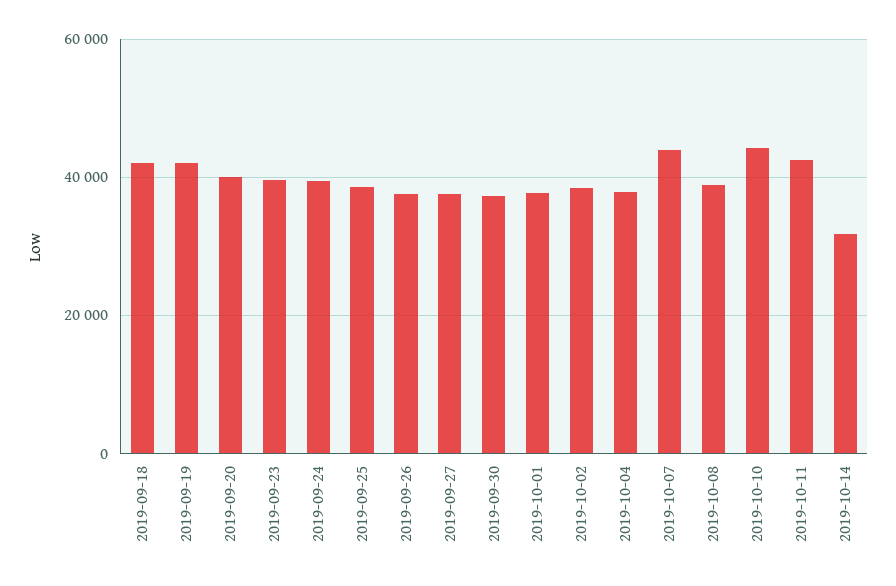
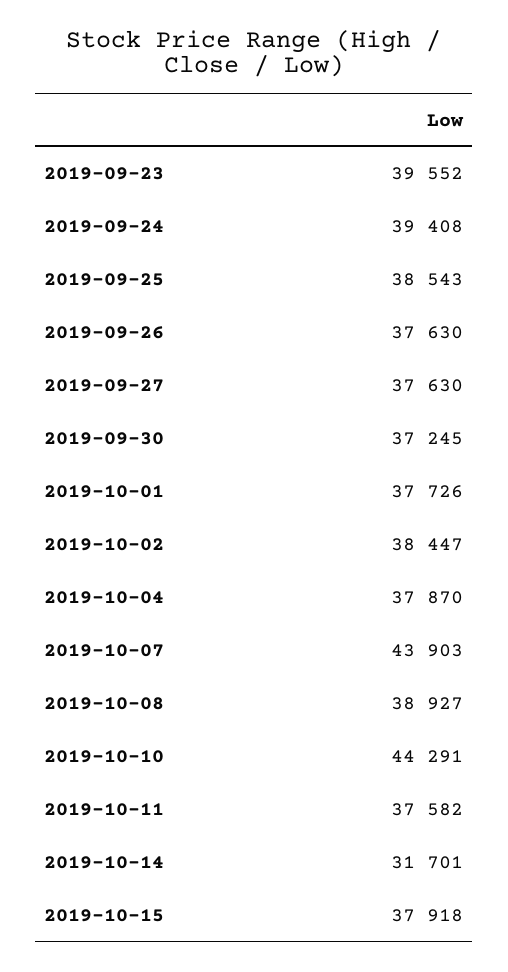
2019-09-18: 42000 -> none
2019-09-19: 42000 -> none
2019-09-20: 40000 -> none
2019-10-11: 42000 -> 37582
2019-10-15: none -> 37918

